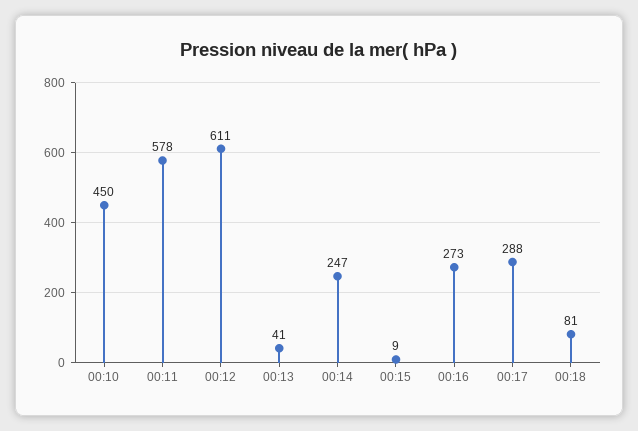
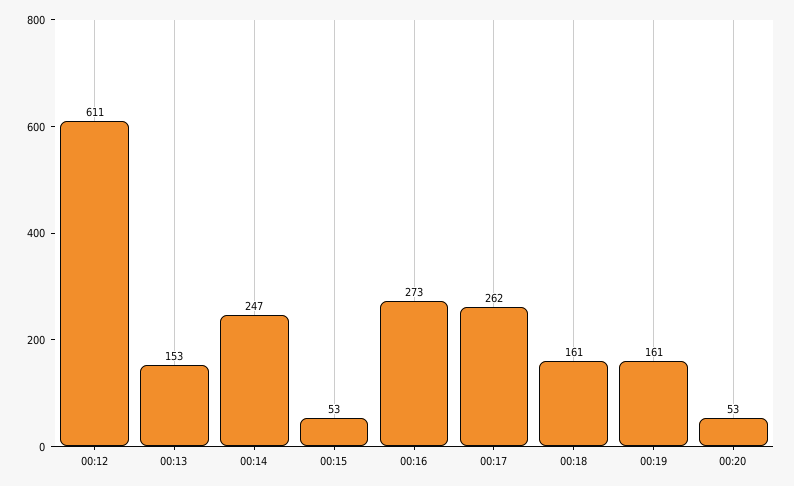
00:10: 450 -> none
00:11: 578 -> none
00:13: 41 -> 153
00:15: 9 -> 53
00:17: 288 -> 262
00:18: 81 -> 161
00:19: none -> 161
00:20: none -> 53

